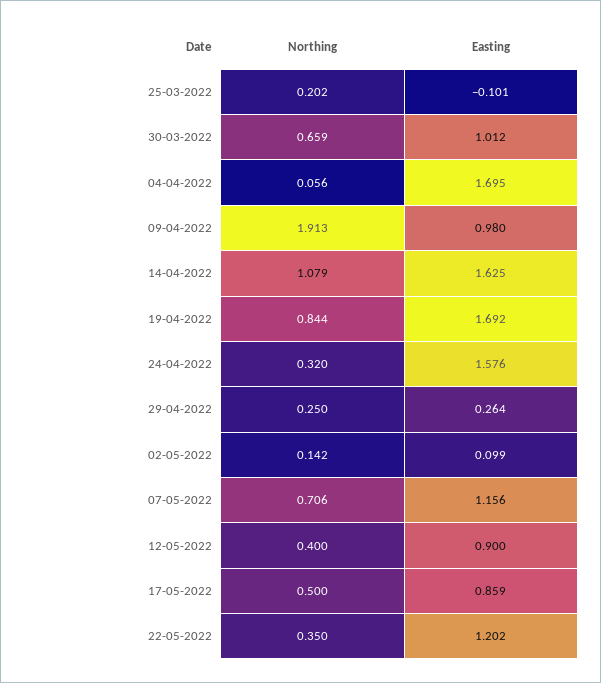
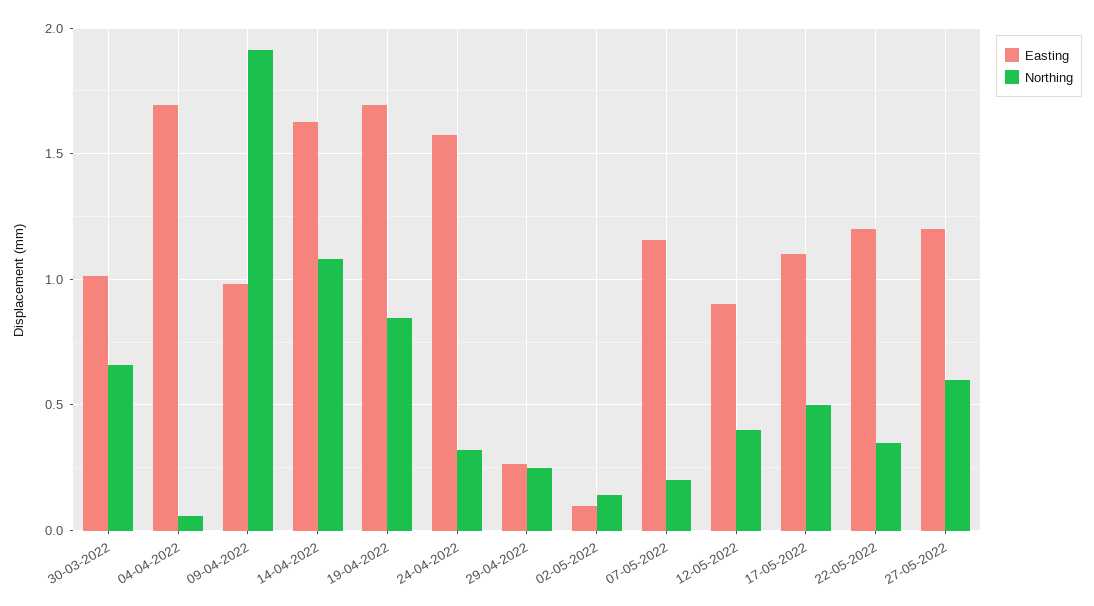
Northing, 25-03-2022: 0.202 -> none
Easting, 25-03-2022: -0.101 -> none
Northing, 07-05-2022: 0.706 -> 0.2
Easting, 17-05-2022: 0.859 -> 1.1
Easting, 27-05-2022: none -> 1.2
Northing, 27-05-2022: none -> 0.6

